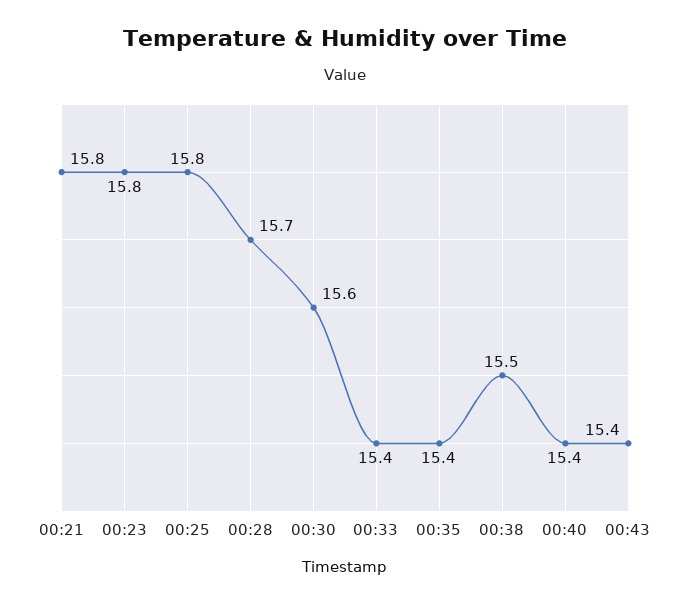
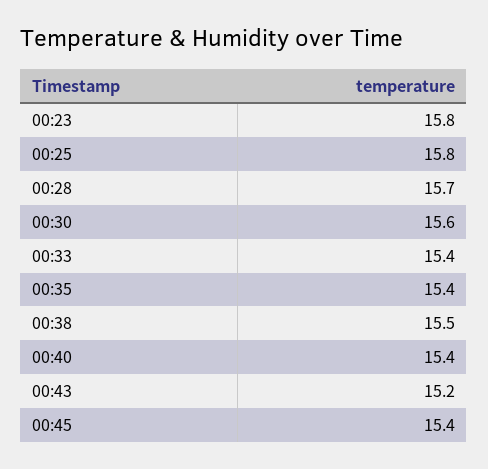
00:21: 15.8 -> none
00:43: 15.4 -> 15.2
00:45: none -> 15.4

